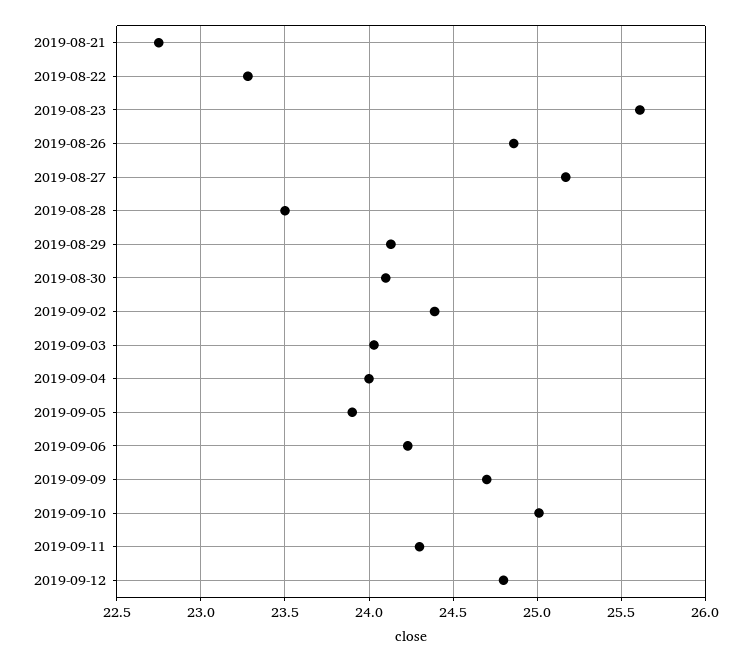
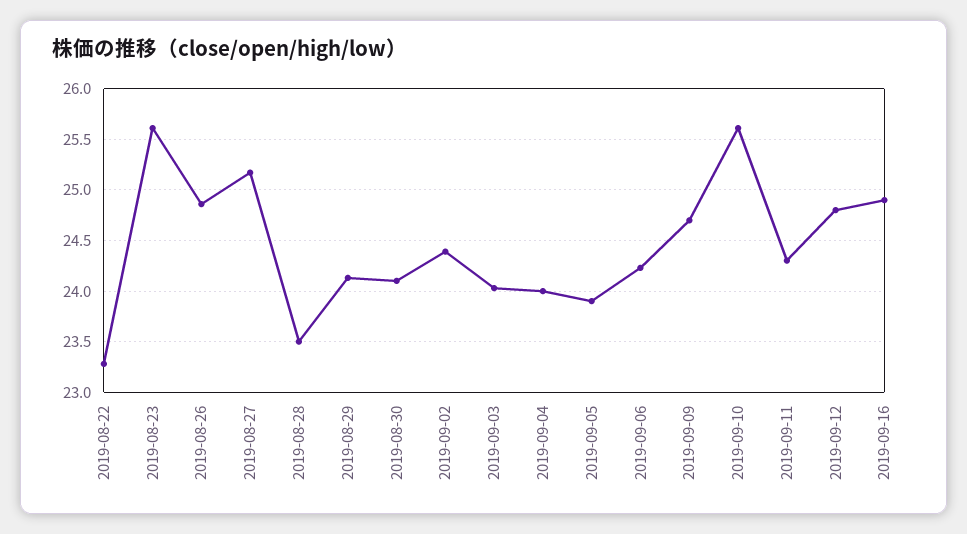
2019-08-21: 22.75 -> none
2019-09-10: 25 -> 25.6
2019-09-16: none -> 24.9

